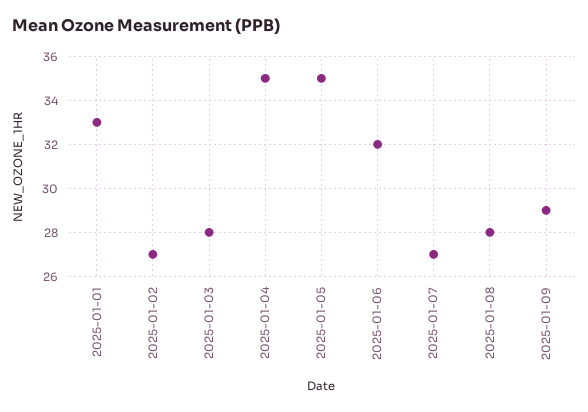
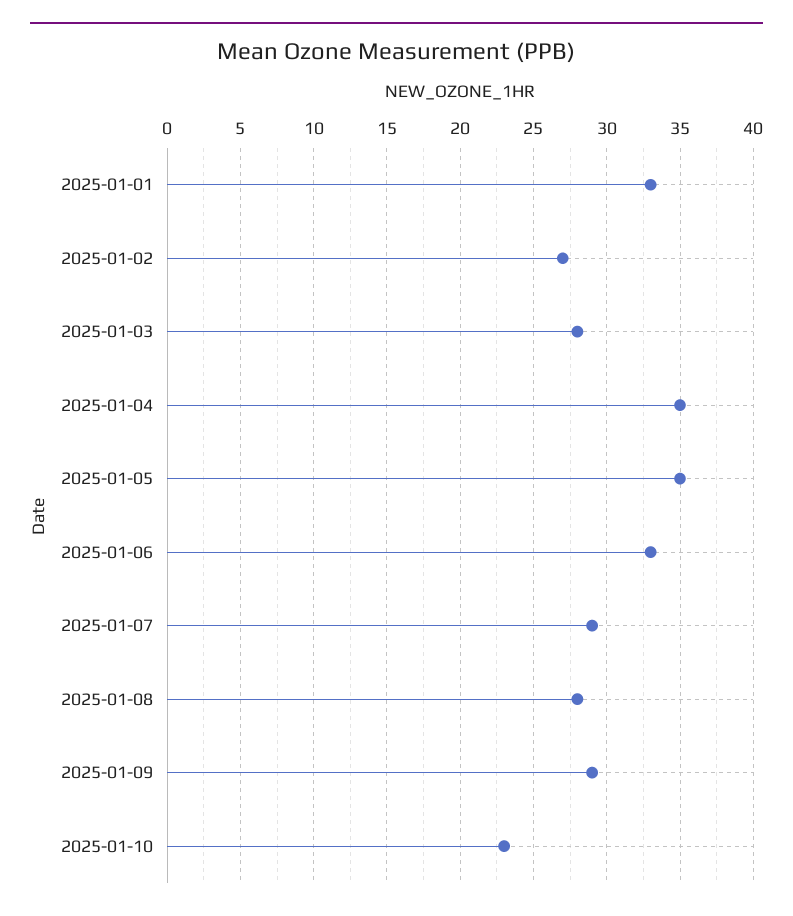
2025-01-06: 32 -> 33
2025-01-07: 27 -> 29
2025-01-10: none -> 23

